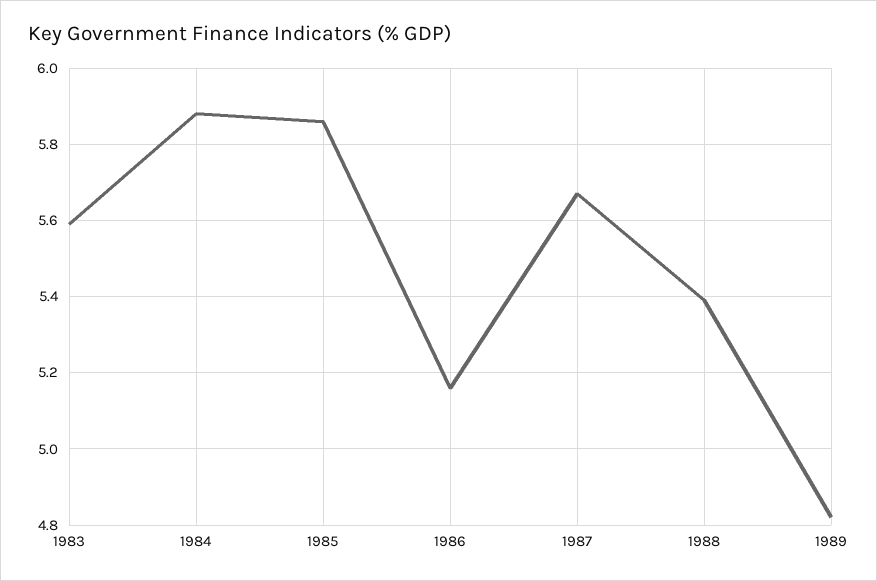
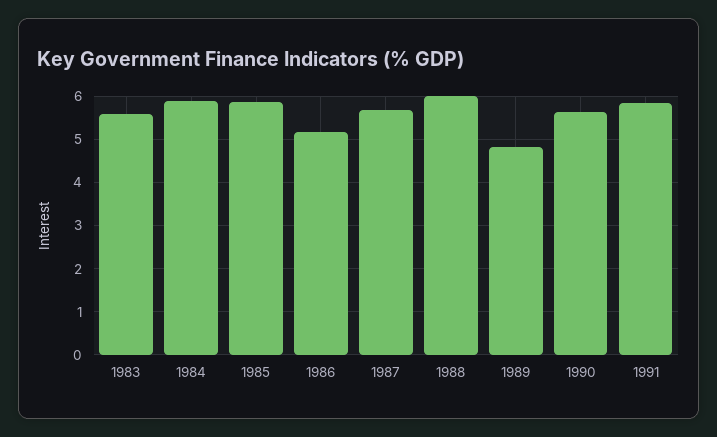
1988: 5.4 -> 6
1990: none -> 5.6
1991: none -> 5.8

